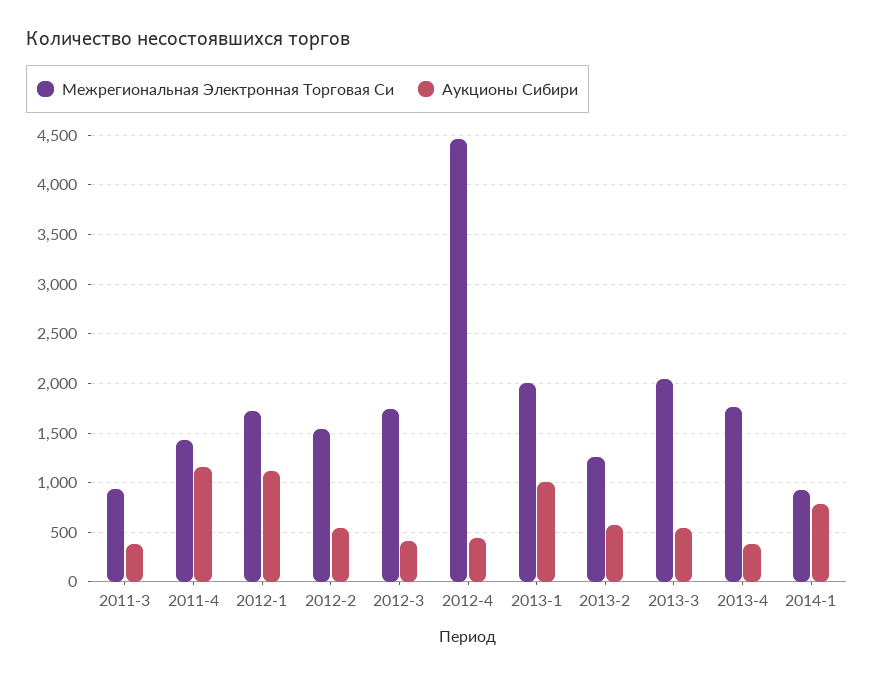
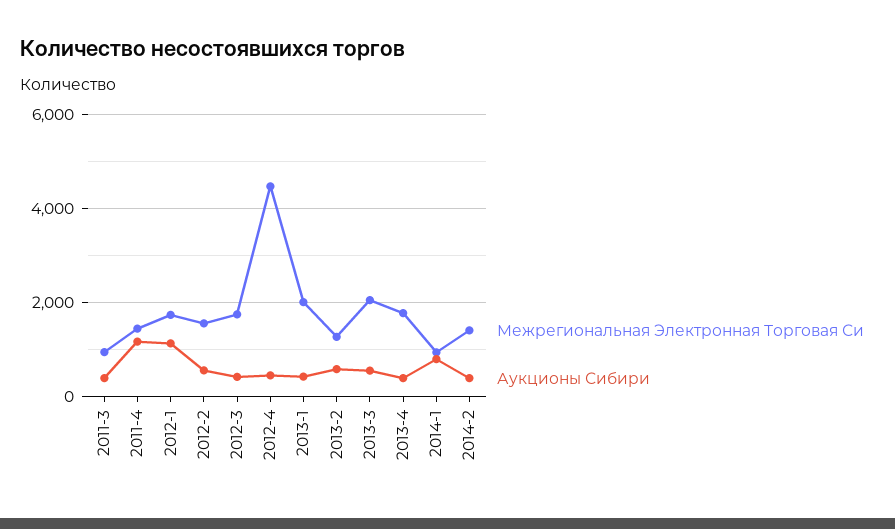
Аукционы Сибири, 2013-1: 1000 -> 400
Межрегиональная Электронная Торговая Си, 2014-2: none -> 1400
Аукционы Сибири, 2014-2: none -> 400

